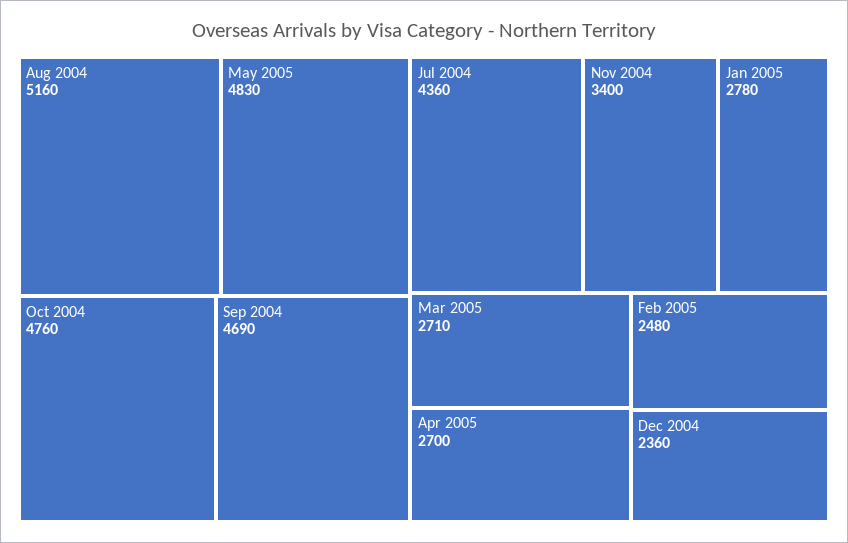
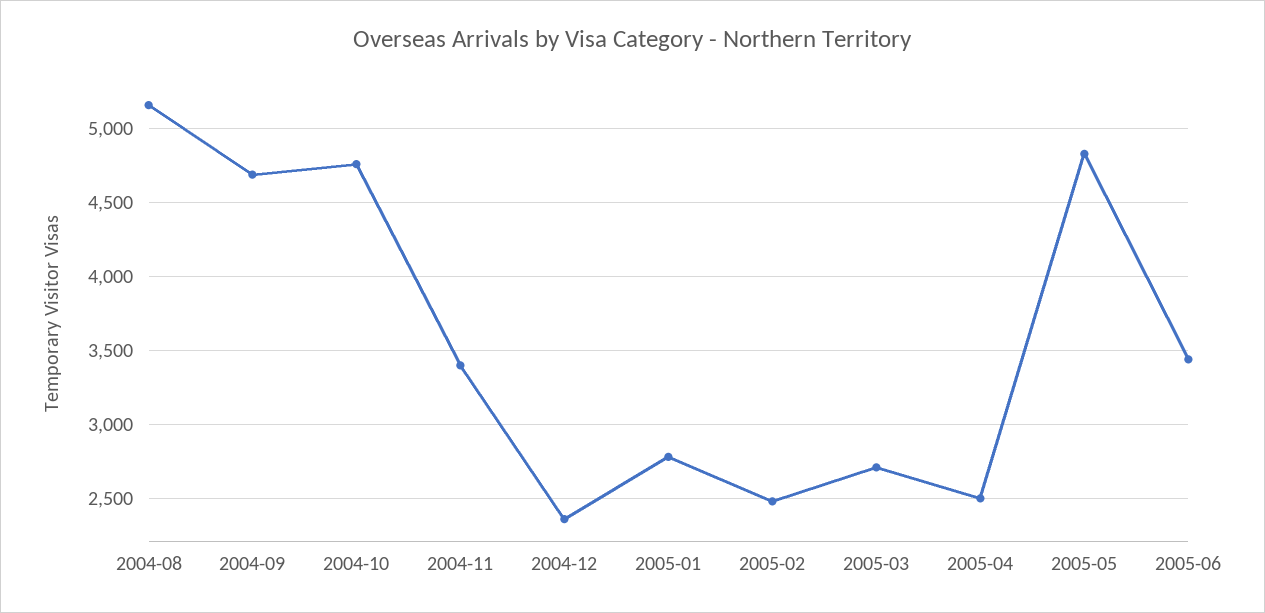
Jul 2004: 4360 -> none
Apr 2005: 2700 -> 2500
2005-06: none -> 3450

